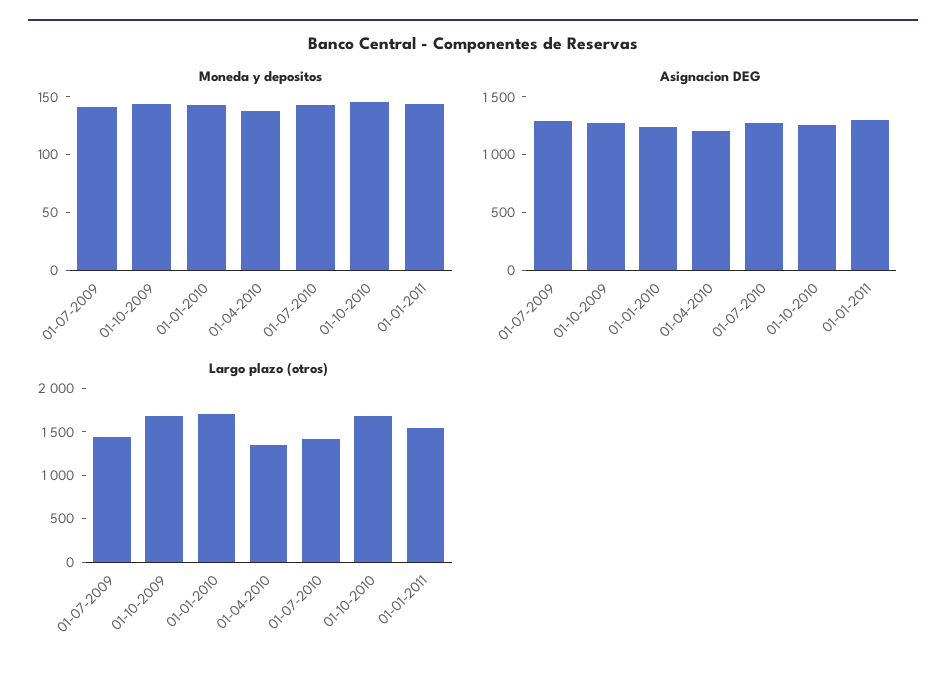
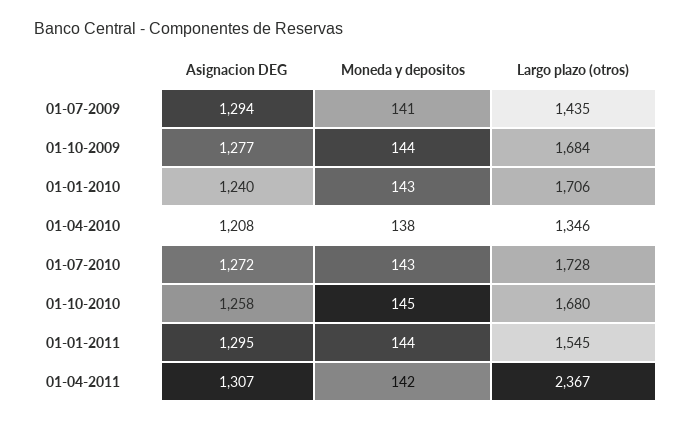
Largo plazo (otros), 01-07-2010: 1400 -> 1728
Asignacion DEG, 01-04-2011: none -> 1307
Moneda y depositos, 01-04-2011: none -> 142
Largo plazo (otros), 01-04-2011: none -> 2367

